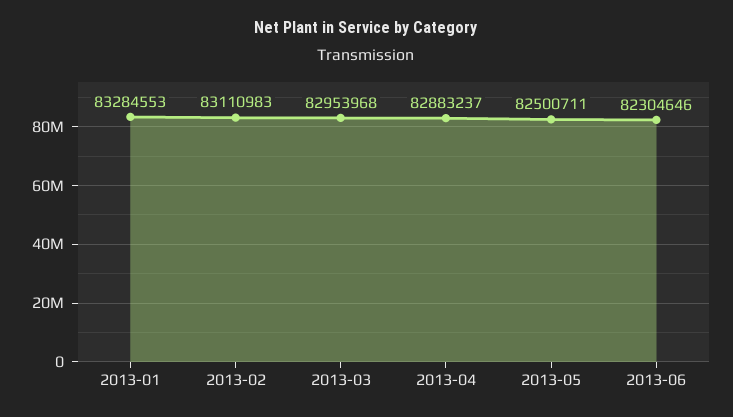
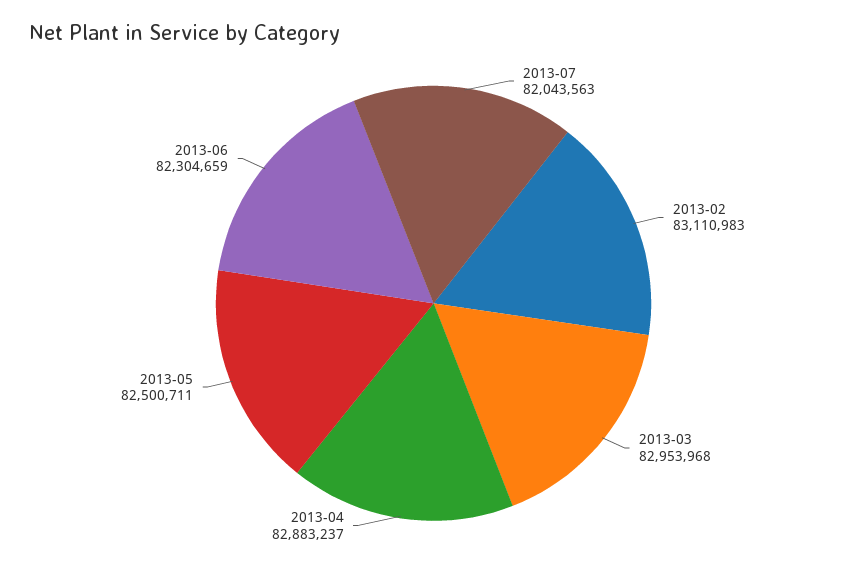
2013-01: 83284553 -> none
2013-06: 82304646 -> 82304659
2013-07: none -> 82043563

